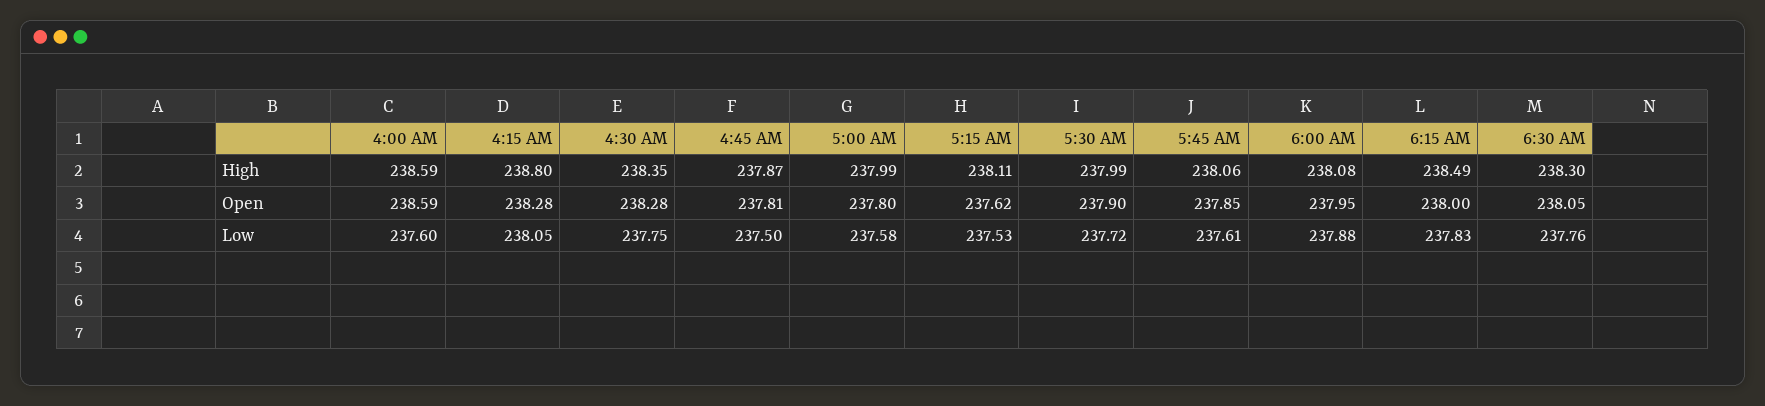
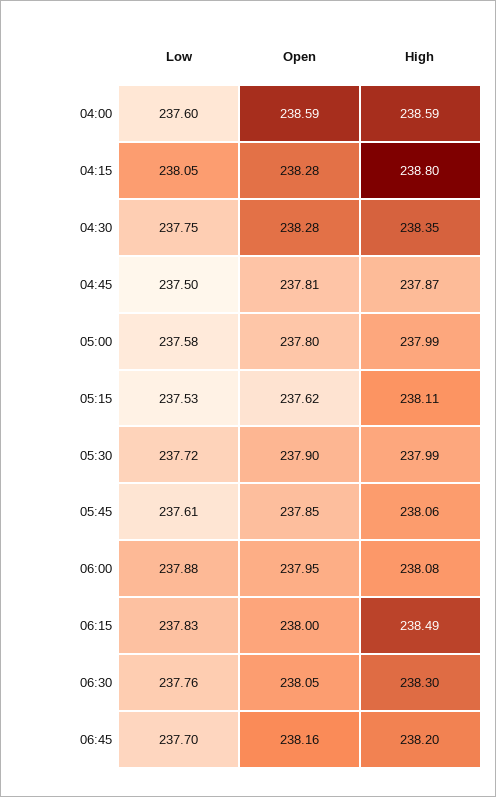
06:45, Low: none -> 237.7
06:45, Open: none -> 238.16
06:45, High: none -> 238.2

